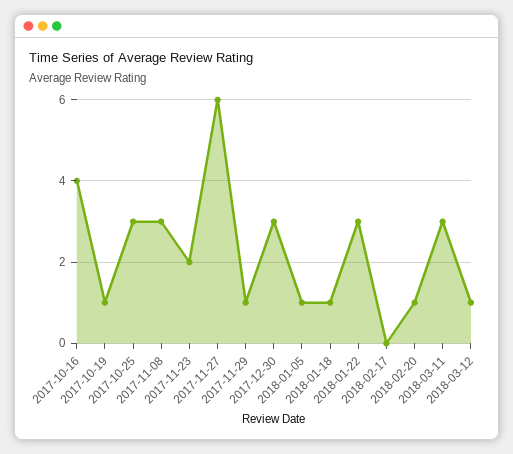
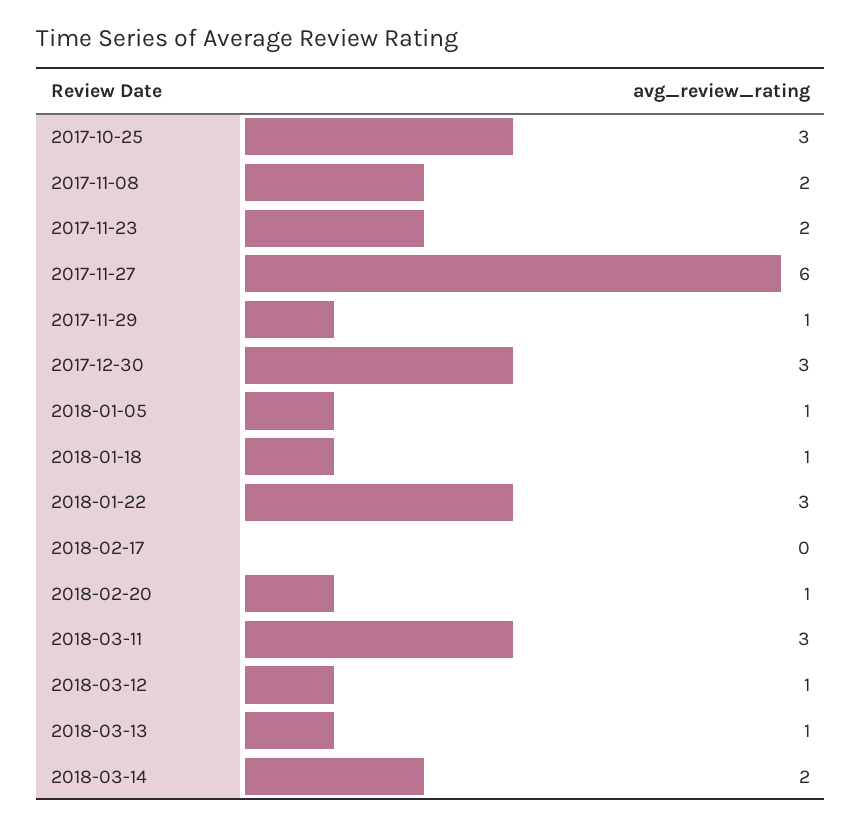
2017-10-16: 4 -> none
2017-10-19: 1 -> none
2017-11-08: 3 -> 2
2018-03-13: none -> 1
2018-03-14: none -> 2

